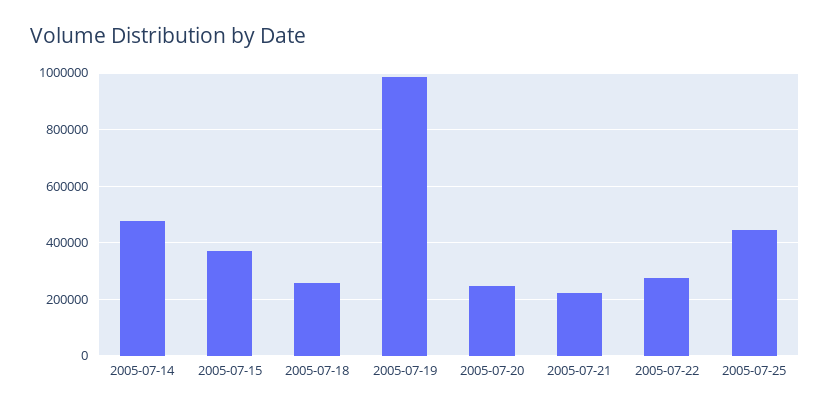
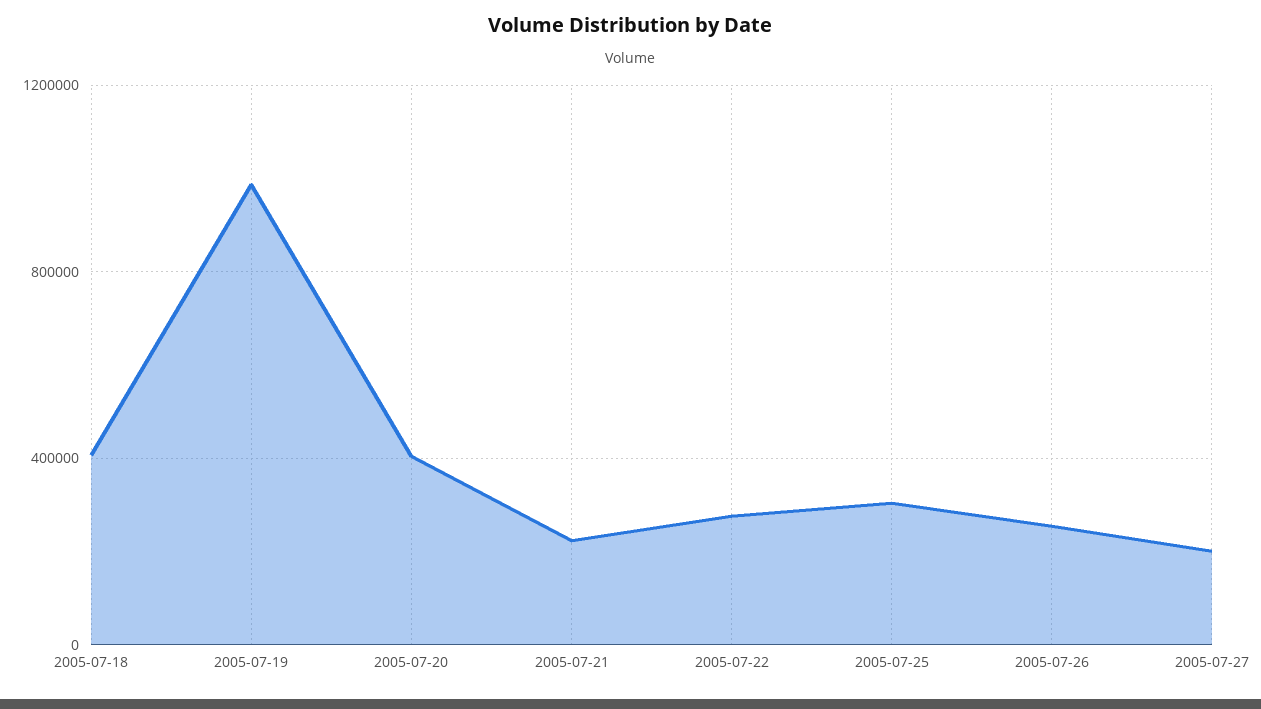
2005-07-14: 475000 -> none
2005-07-15: 375000 -> none
2005-07-18: 250000 -> 400000
2005-07-20: 250000 -> 400000
2005-07-25: 450000 -> 300000
2005-07-26: none -> 250000
2005-07-27: none -> 200000

